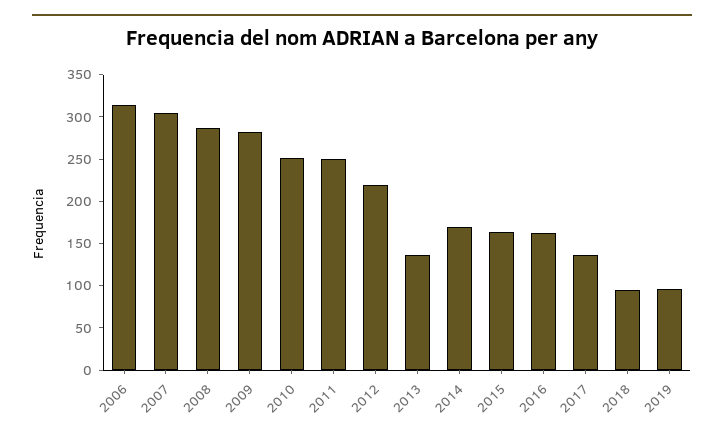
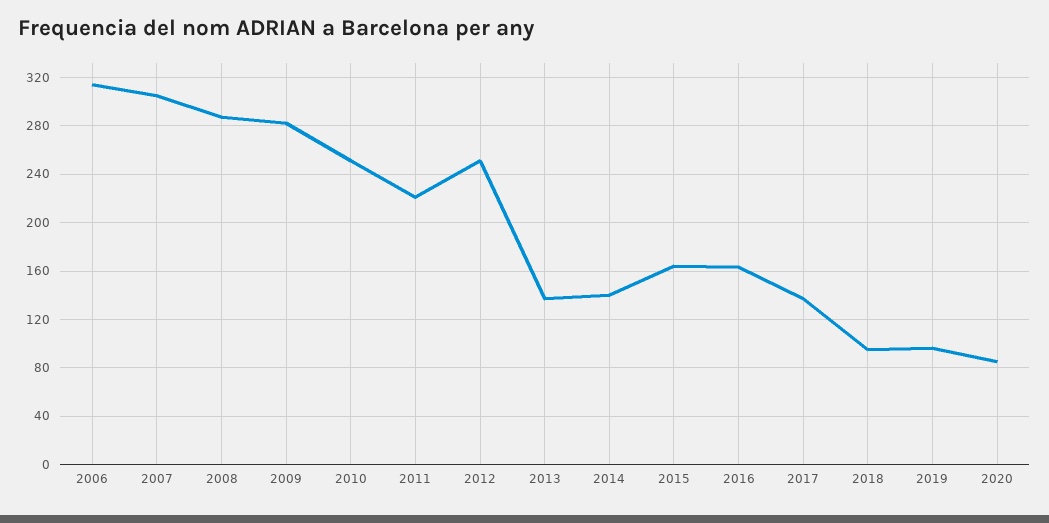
2011: 250 -> 220
2012: 220 -> 250
2014: 170 -> 140
2020: none -> 85

